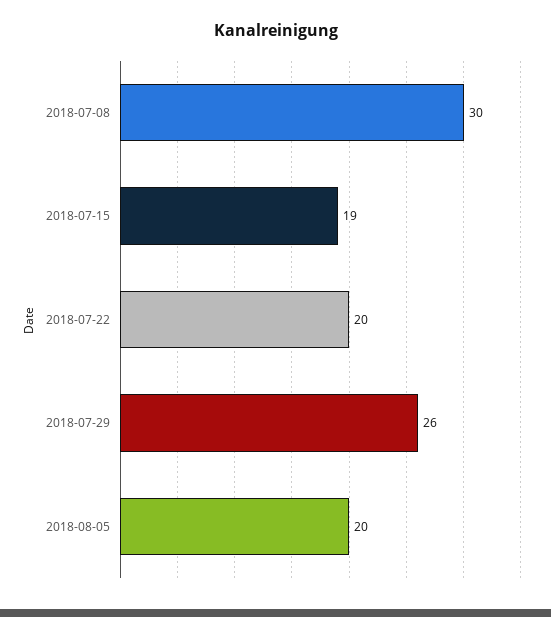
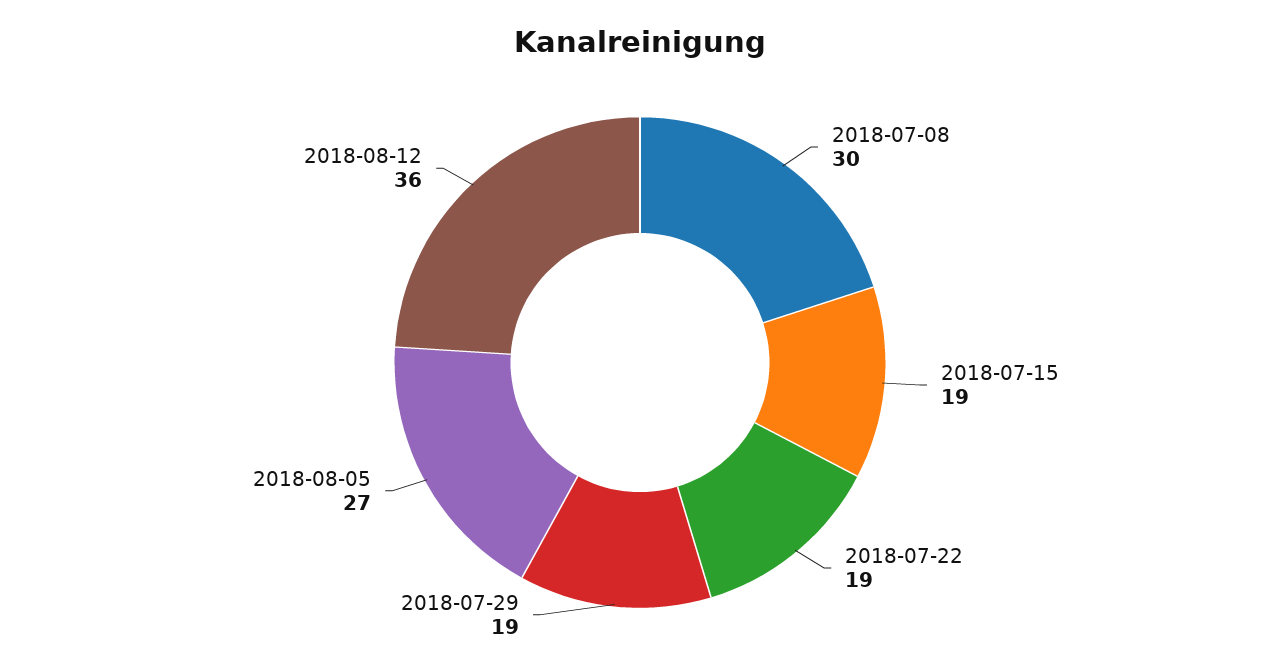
2018-07-22: 20 -> 19
2018-07-29: 26 -> 19
2018-08-05: 20 -> 27
2018-08-12: none -> 36

